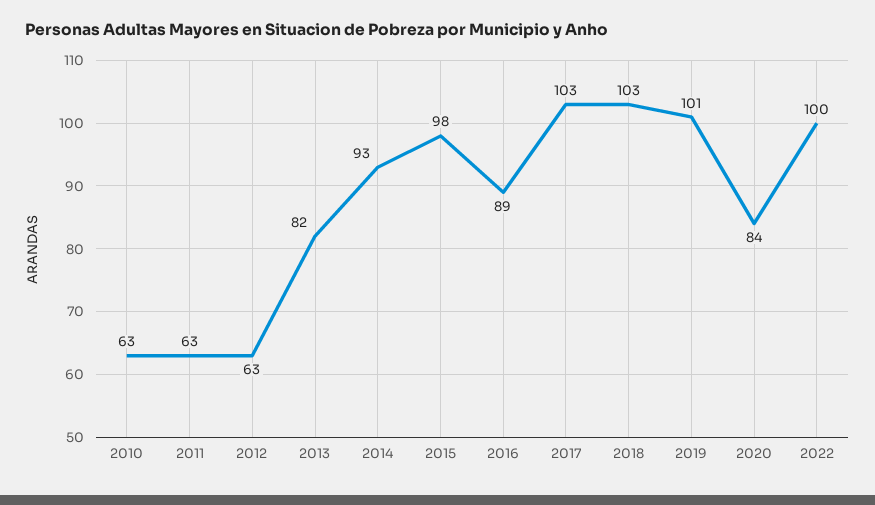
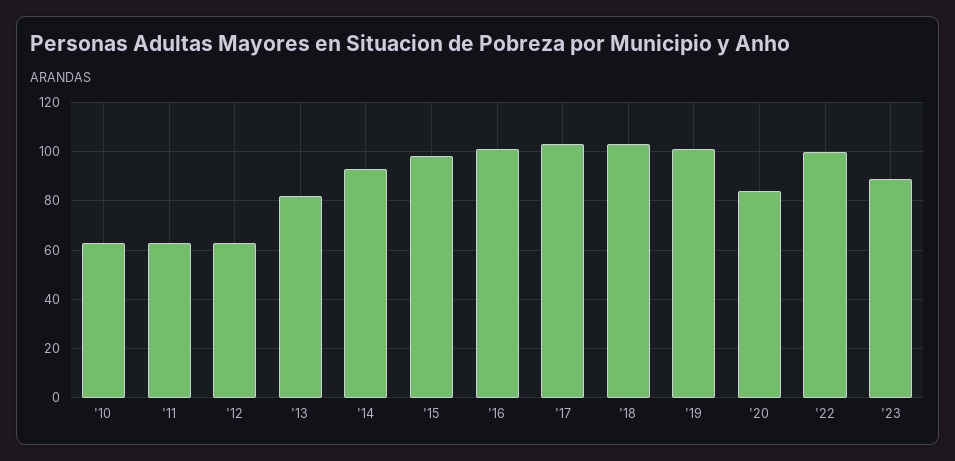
2016: 89 -> 100
'23: none -> 90

